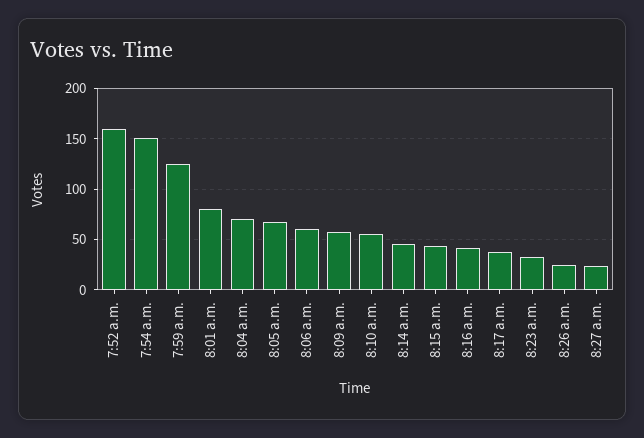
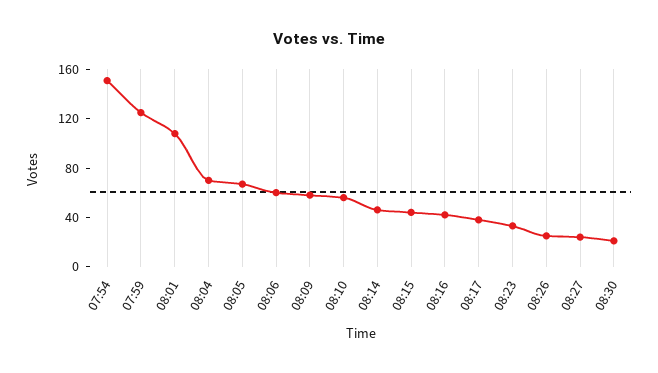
7:52 a.m.: 160 -> none
8:01 a.m.: 80 -> 110
08:30: none -> 20

